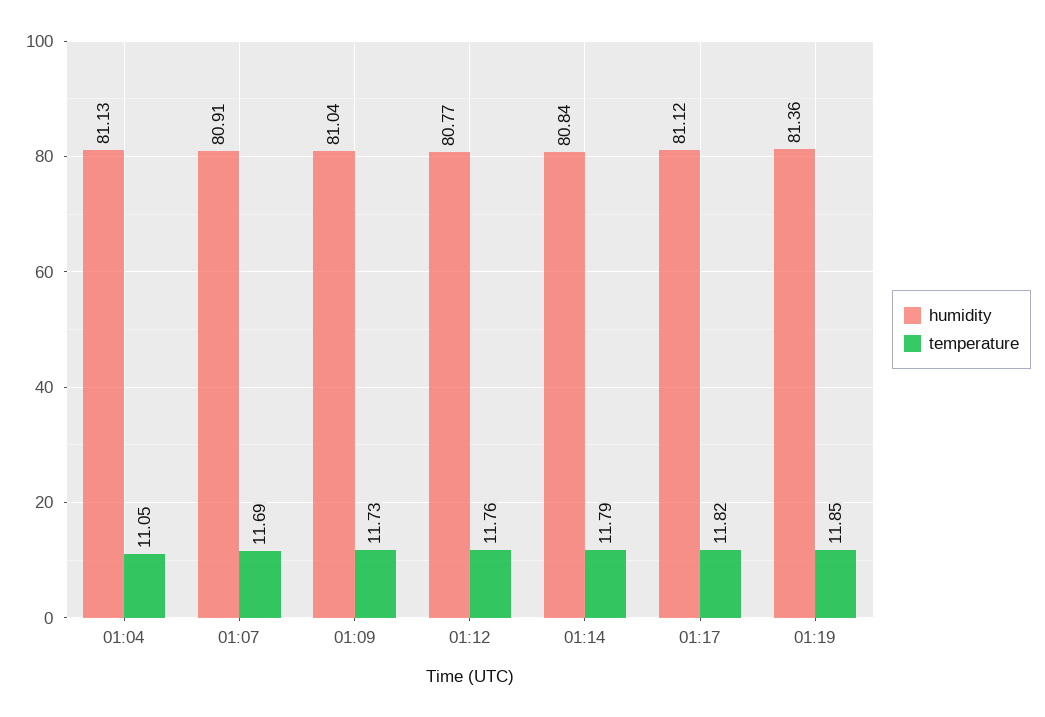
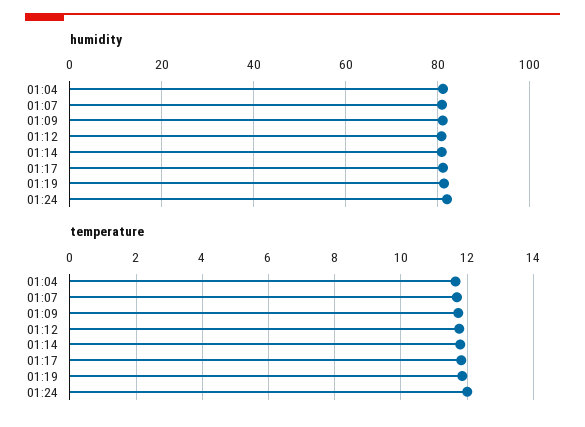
temperature, 01:04: 11.05 -> 11.6
humidity, 01:24: none -> 82
temperature, 01:24: none -> 12

